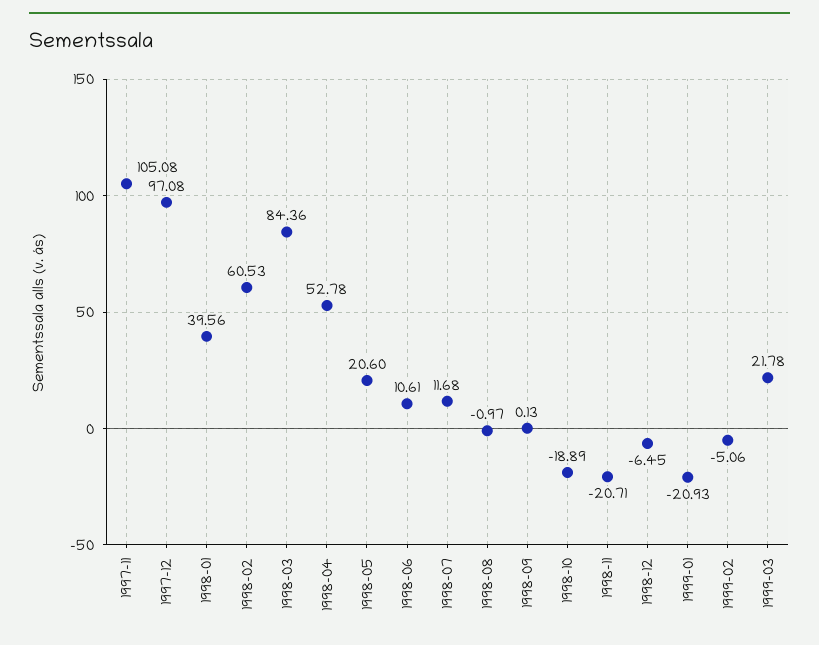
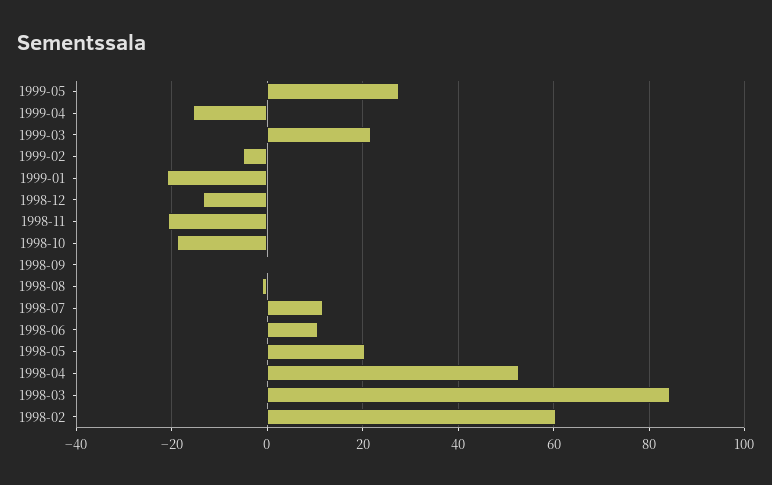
1997-11: 105.08 -> none
1997-12: 97.08 -> none
1998-01: 39.56 -> none
1998-12: -6.45 -> -14
1999-05: none -> 28
1999-04: none -> -16

